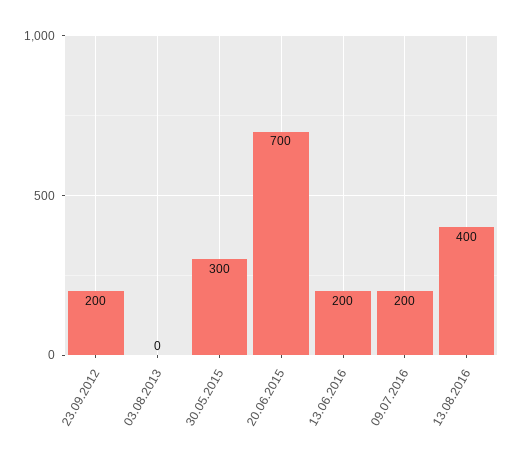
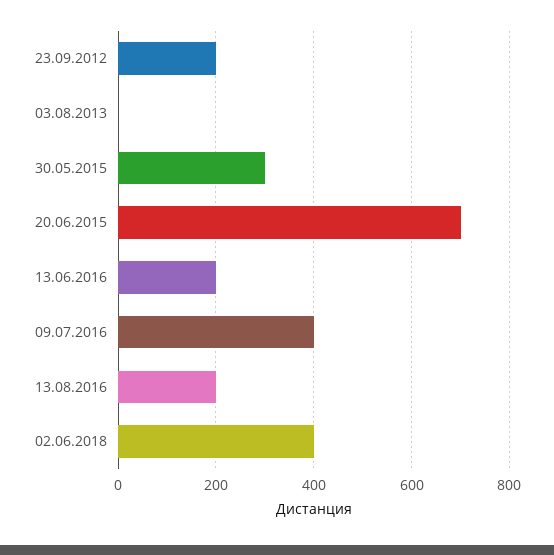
09.07.2016: 200 -> 400
13.08.2016: 400 -> 200
02.06.2018: none -> 400

